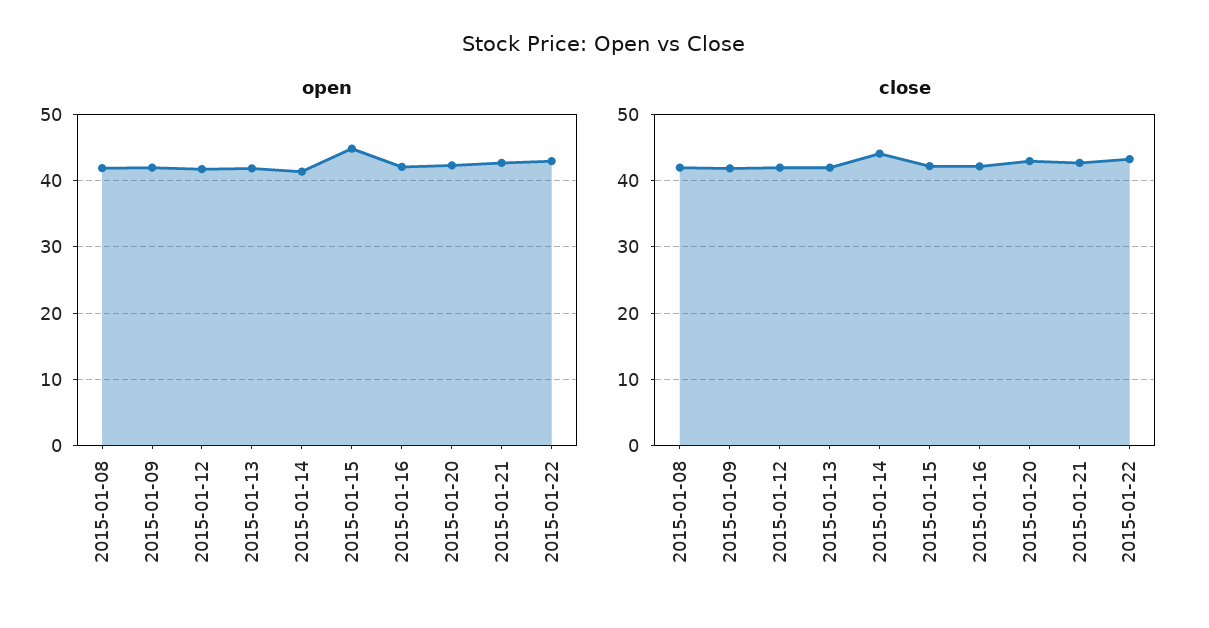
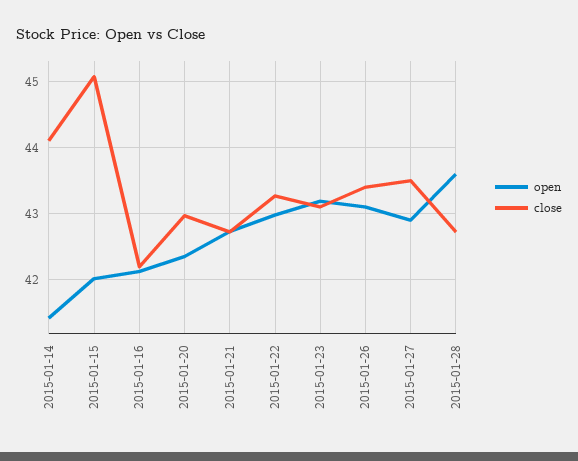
open, 2015-01-08: 42 -> none
open, 2015-01-09: 42 -> none
open, 2015-01-12: 42 -> none
open, 2015-01-13: 42 -> none
open, 2015-01-15: 45 -> 42
close, 2015-01-08: 42 -> none
close, 2015-01-09: 42 -> none
close, 2015-01-12: 42 -> none
close, 2015-01-13: 42 -> none
close, 2015-01-15: 42 -> 45.1
open, 2015-01-23: none -> 43.2
close, 2015-01-23: none -> 43.1
open, 2015-01-26: none -> 43.1
close, 2015-01-26: none -> 43.4
open, 2015-01-27: none -> 42.9
close, 2015-01-27: none -> 43.5
open, 2015-01-28: none -> 43.6
close, 2015-01-28: none -> 42.7

